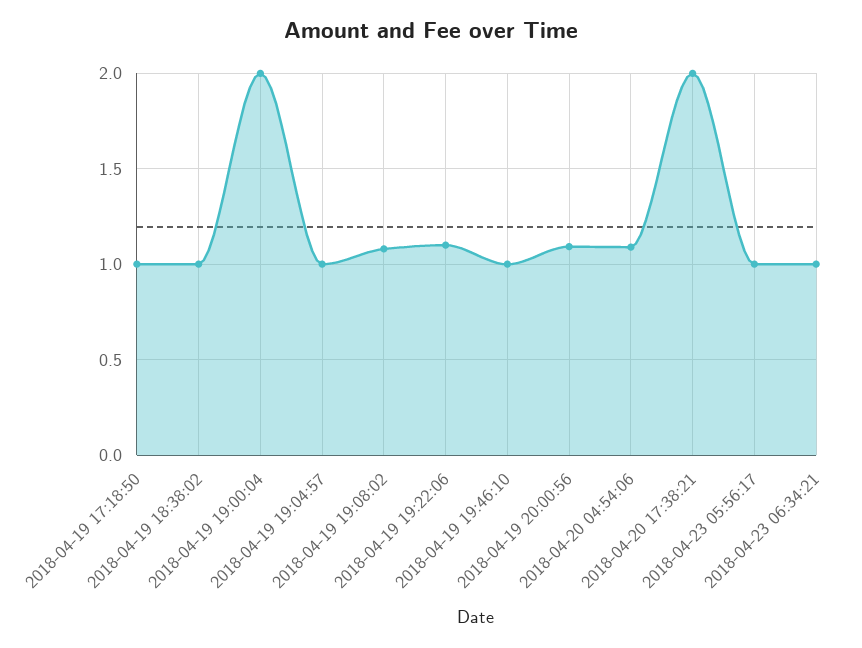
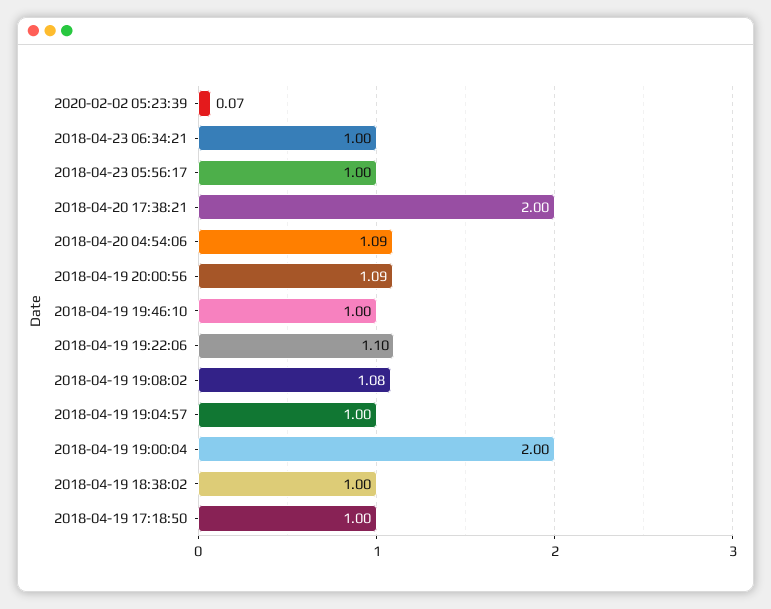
2020-02-02 05:23:39: none -> 0.07

